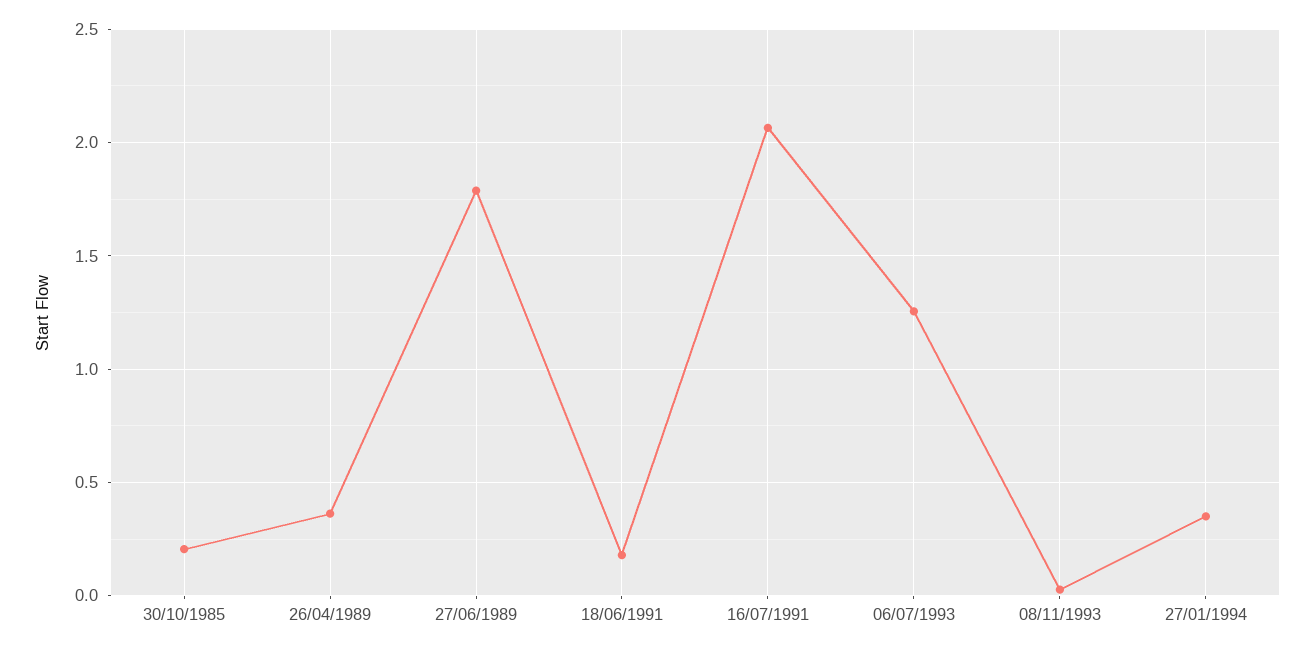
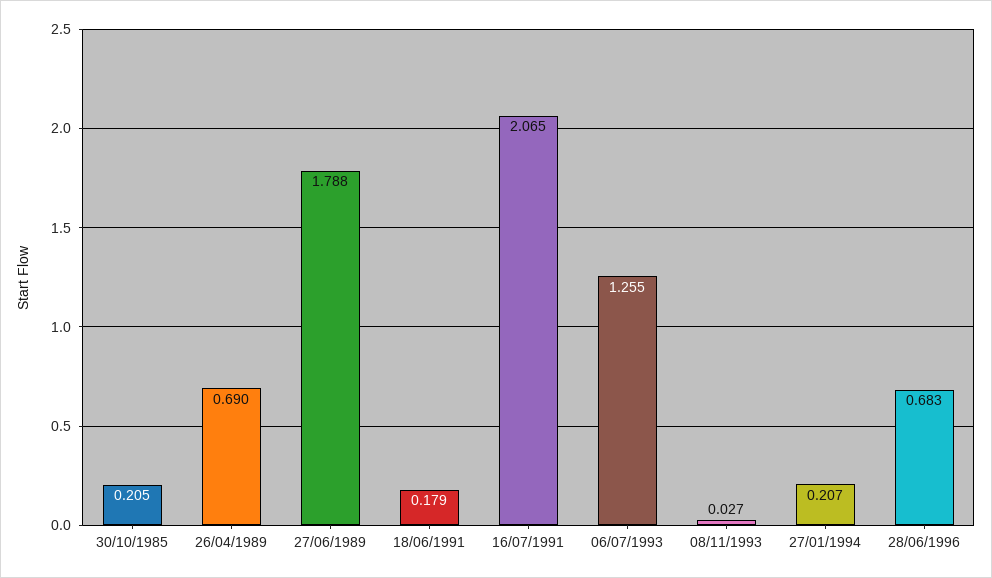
26/04/1989: 0.35 -> 0.69
27/01/1994: 0.35 -> 0.207
28/06/1996: none -> 0.683

